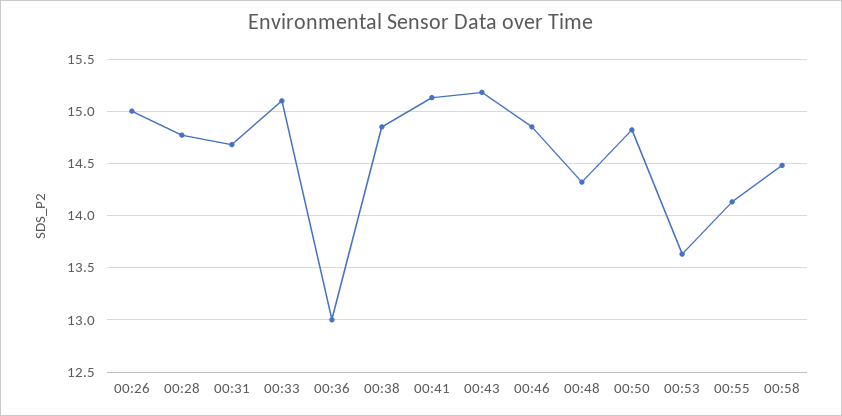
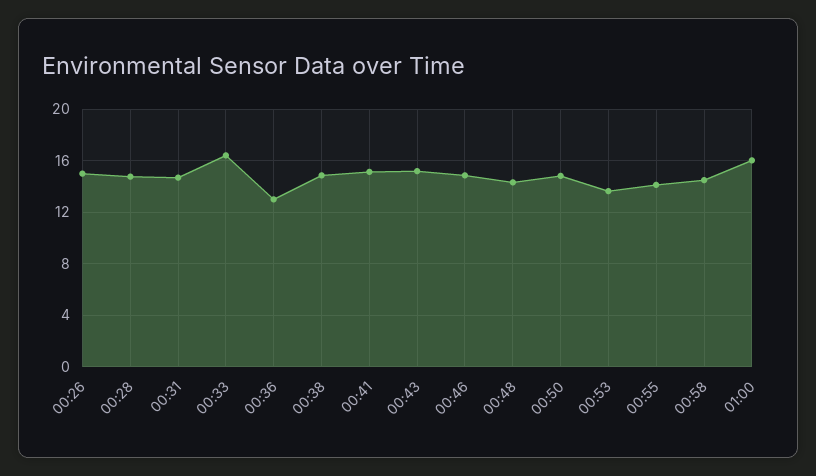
00:33: 15.1 -> 16.5
01:00: none -> 16

